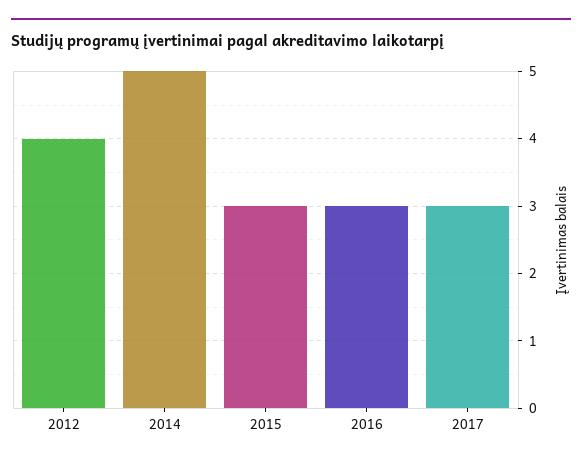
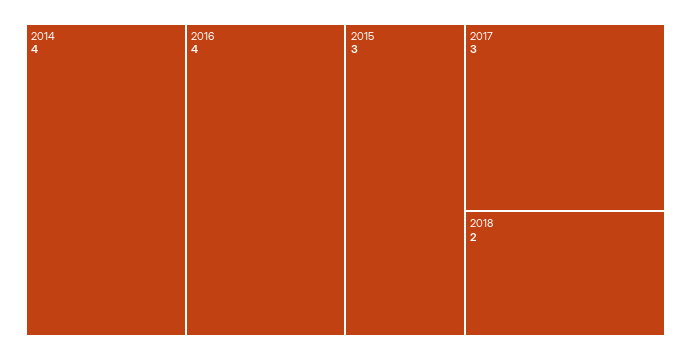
2012: 4 -> none
2014: 5 -> 4
2016: 3 -> 4
2018: none -> 2

